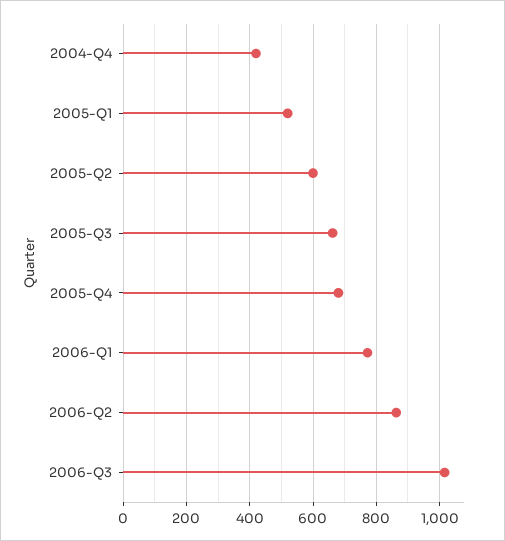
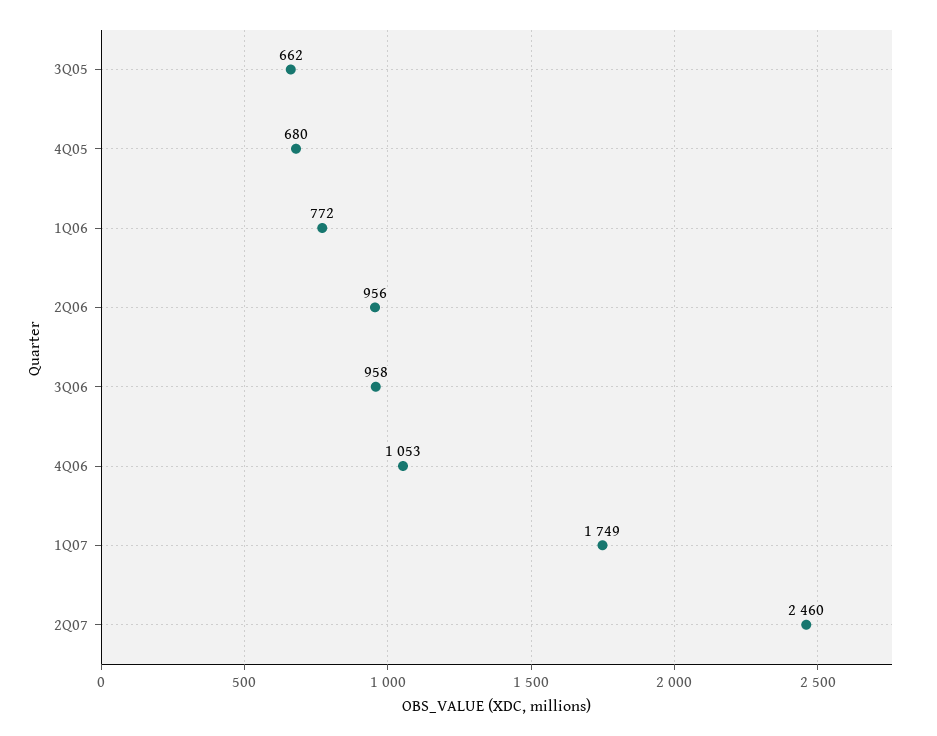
2004-Q4: 420 -> none
2005-Q1: 520 -> none
2005-Q2: 600 -> none
2006-Q2: 860 -> 956
2006-Q3: 1020 -> 958
4Q06: none -> 1053
1Q07: none -> 1749
2Q07: none -> 2460

